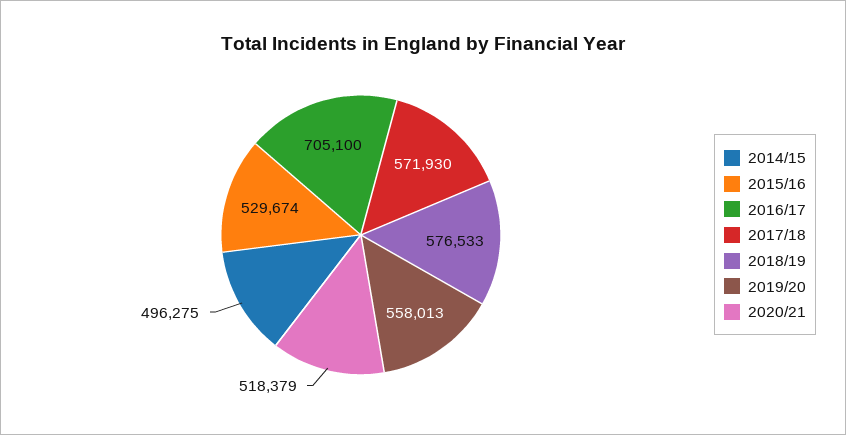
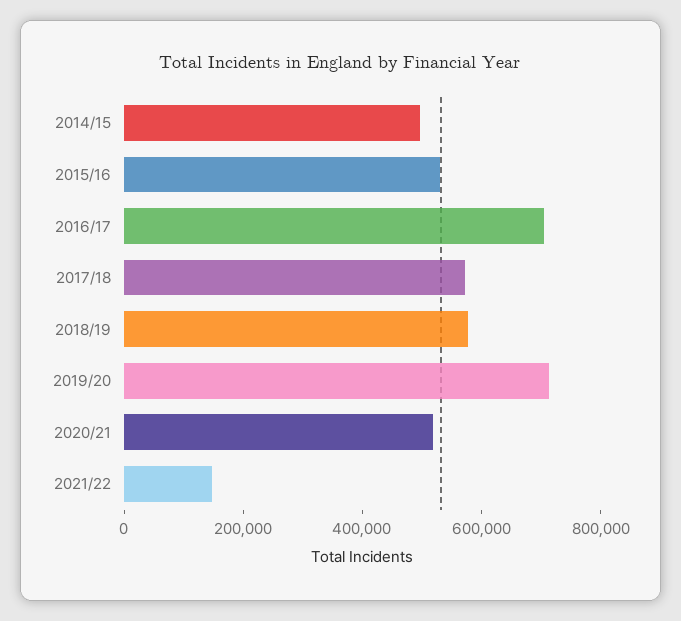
2019/20: 558013 -> 700000
2021/22: none -> 150000

